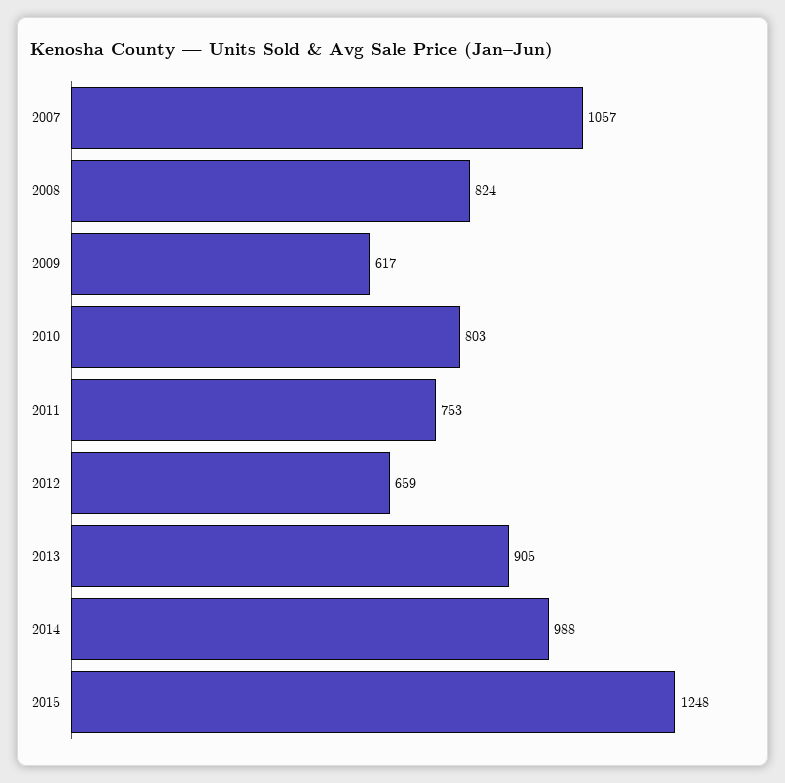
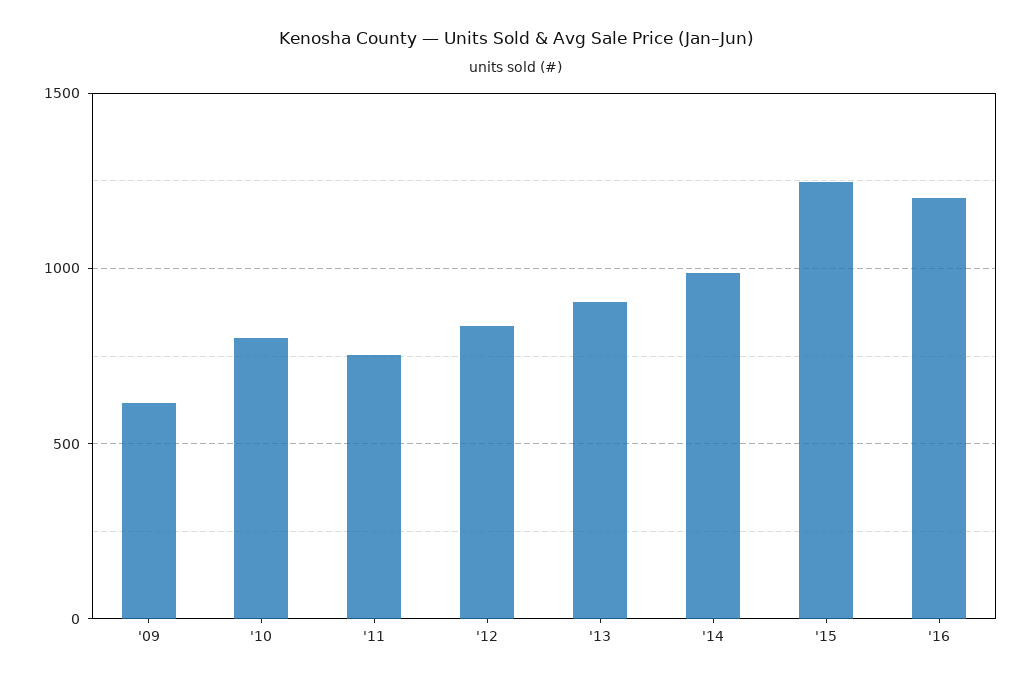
2007: 1057 -> none
2008: 824 -> none
2012: 659 -> 850
'16: none -> 1200

